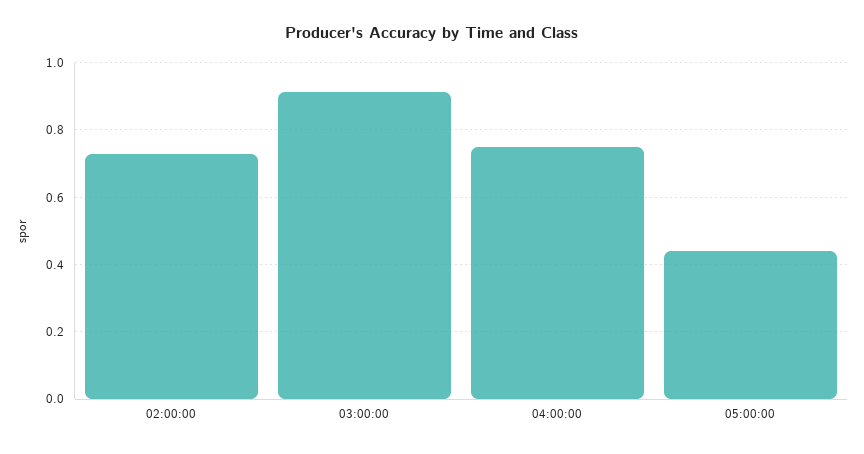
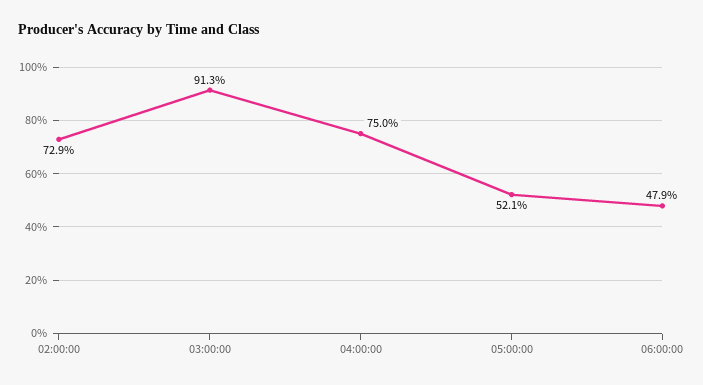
05:00:00: 0.44 -> 0.521
06:00:00: none -> 0.479

